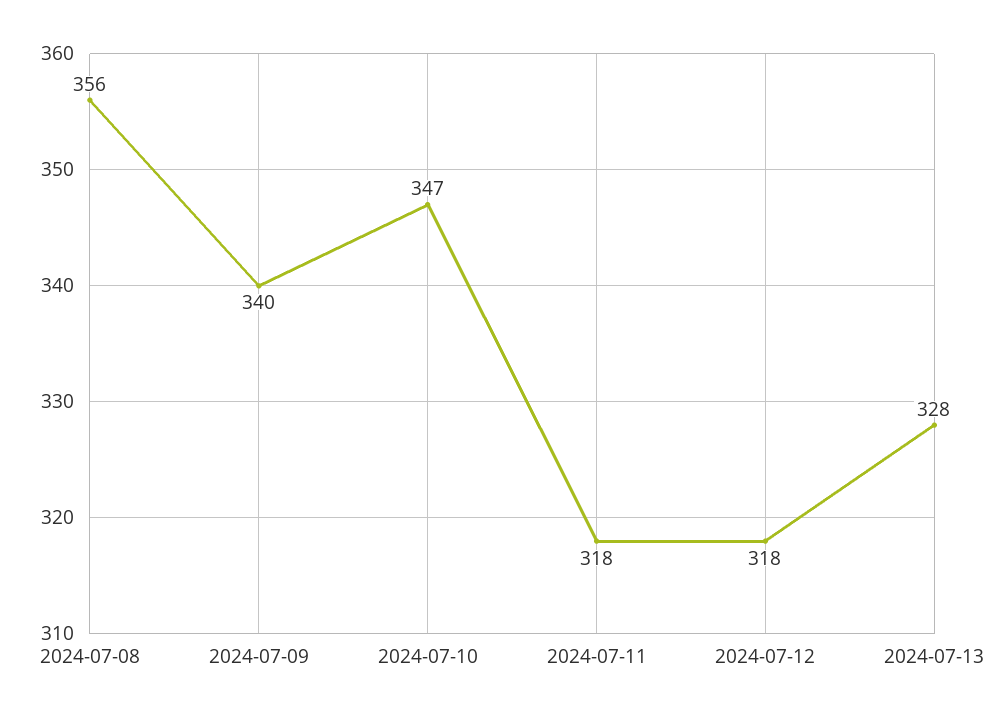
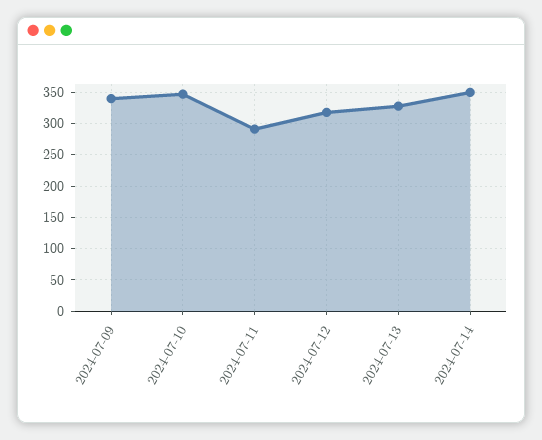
2024-07-08: 356 -> none
2024-07-11: 318 -> 290
2024-07-14: none -> 350

